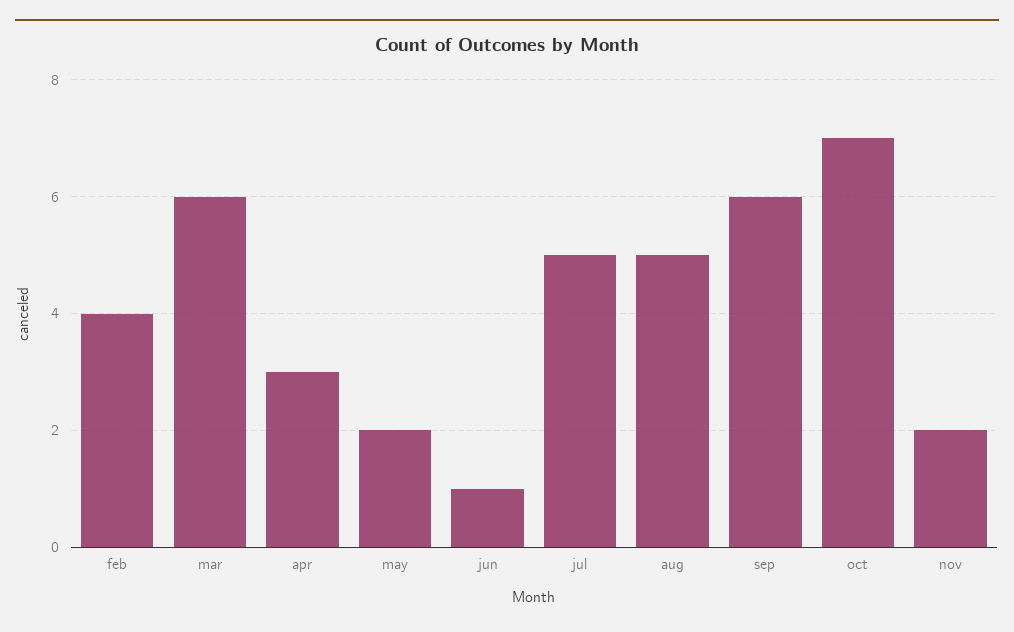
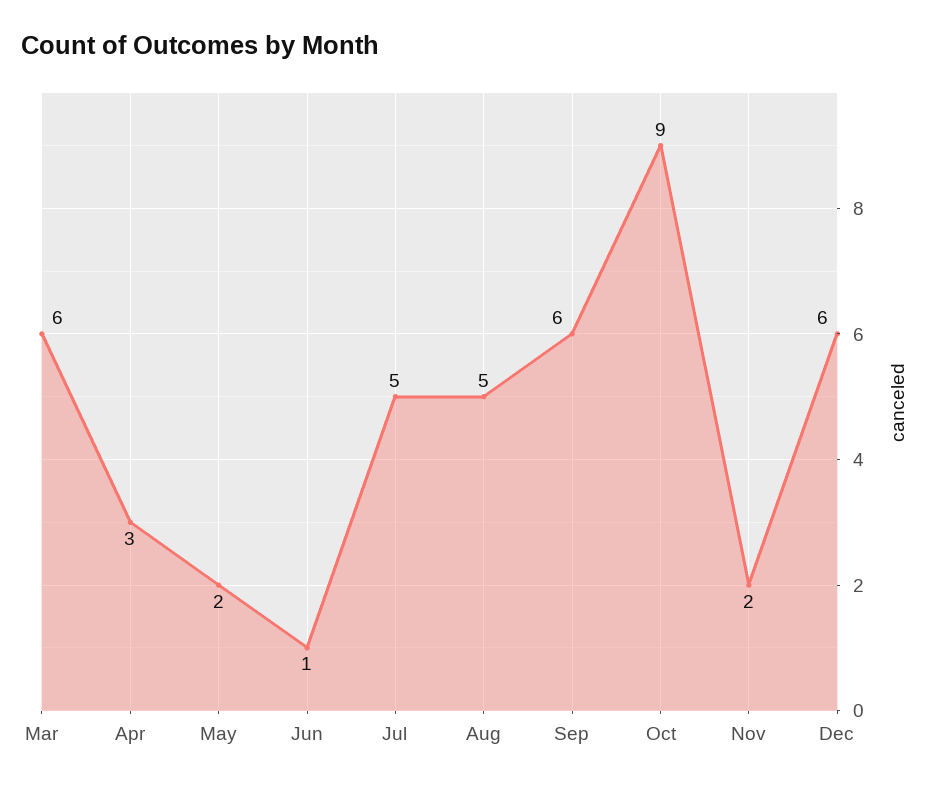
feb: 4 -> none
oct: 7 -> 9
Dec: none -> 6

